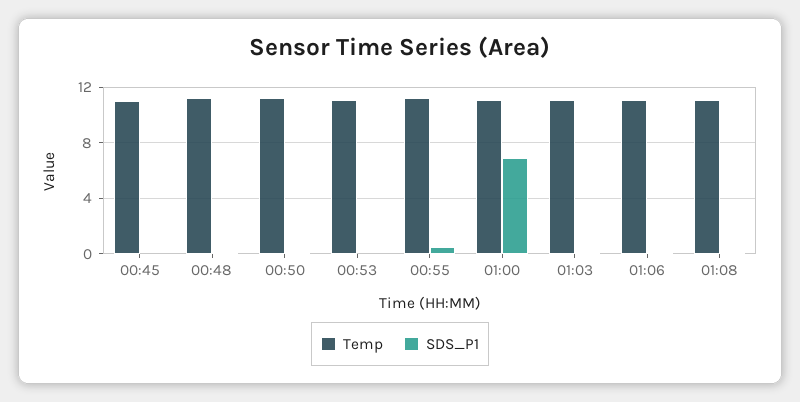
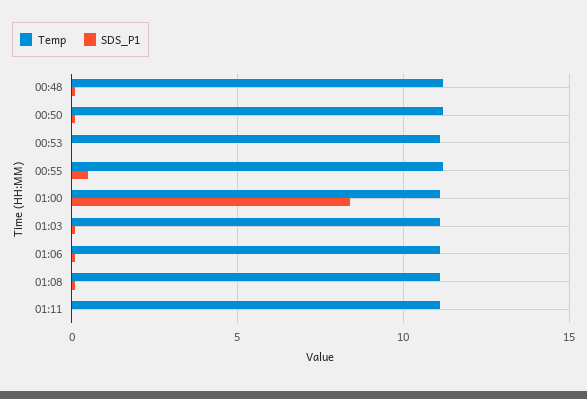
Temp, 00:45: 11 -> none
SDS_P1, 00:45: 0 -> none
SDS_P1, 01:00: 7 -> 8.5
Temp, 01:11: none -> 11
SDS_P1, 01:11: none -> 0

